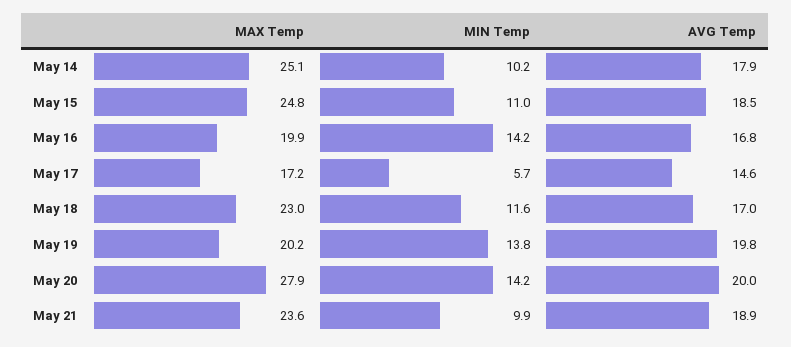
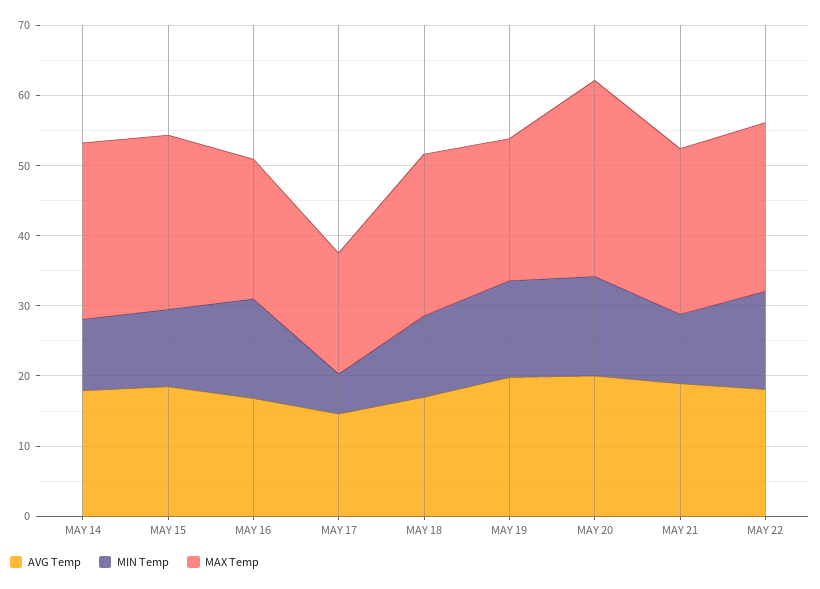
AVG Temp, MAY 22: none -> 18
MIN Temp, MAY 22: none -> 14
MAX Temp, MAY 22: none -> 24

